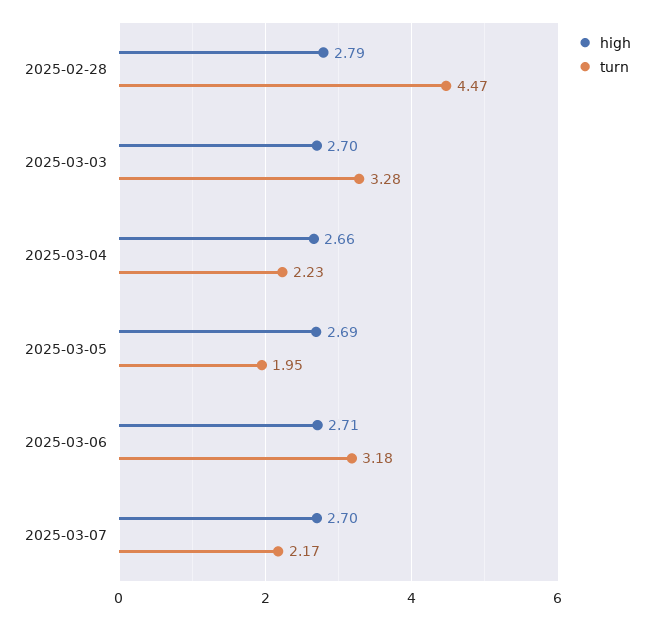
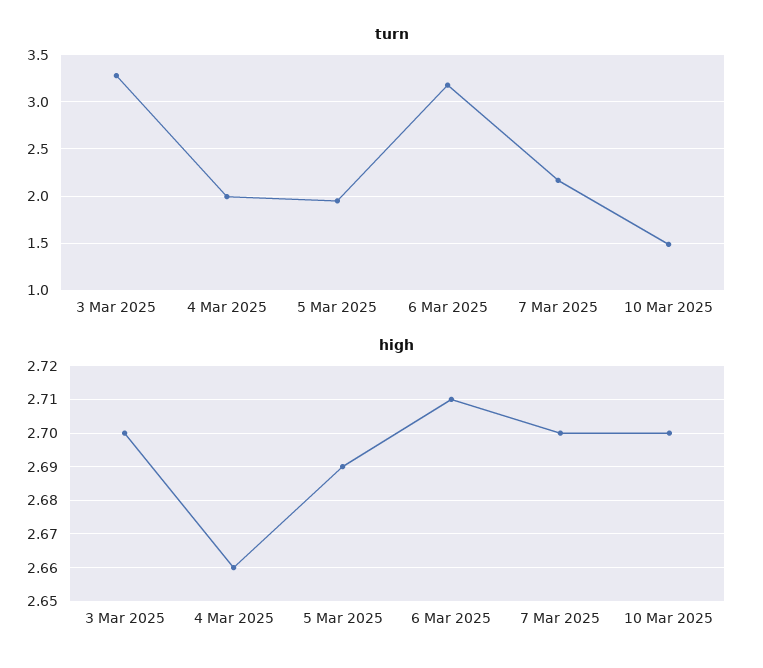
high, 2025-02-28: 2.79 -> none
turn, 2025-02-28: 4.47 -> none
turn, 2025-03-04: 2.23 -> 2
turn, 10 Mar 2025: none -> 1.5
high, 10 Mar 2025: none -> 2.7

